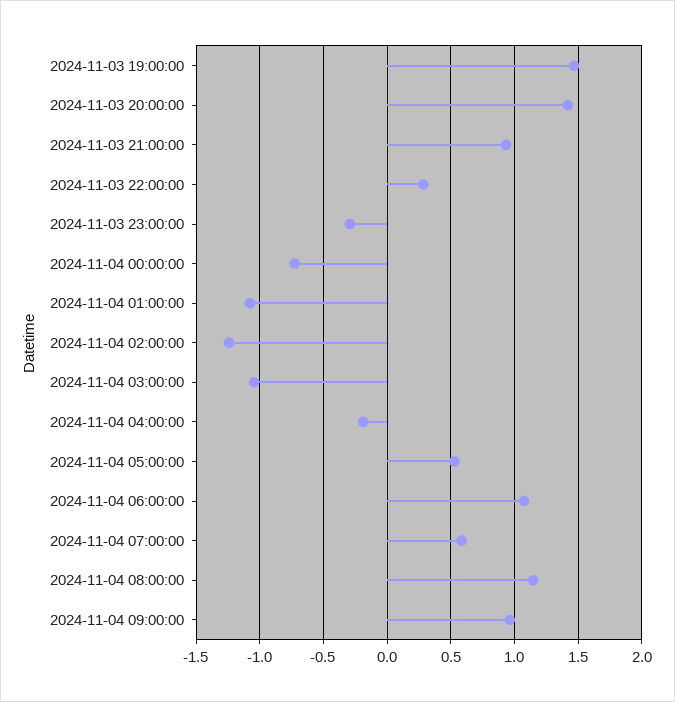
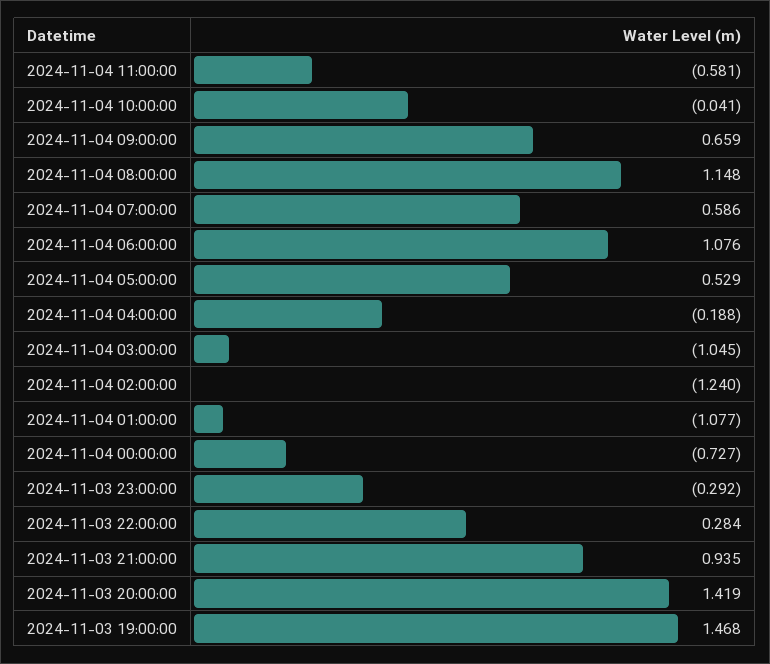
2024-11-04 09:00:00: 0.95 -> 0.659
2024-11-04 11:00:00: none -> -0.581
2024-11-04 10:00:00: none -> -0.041

